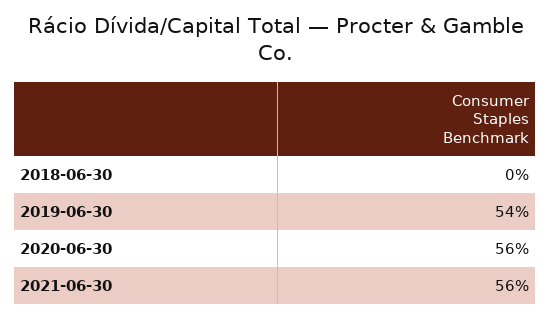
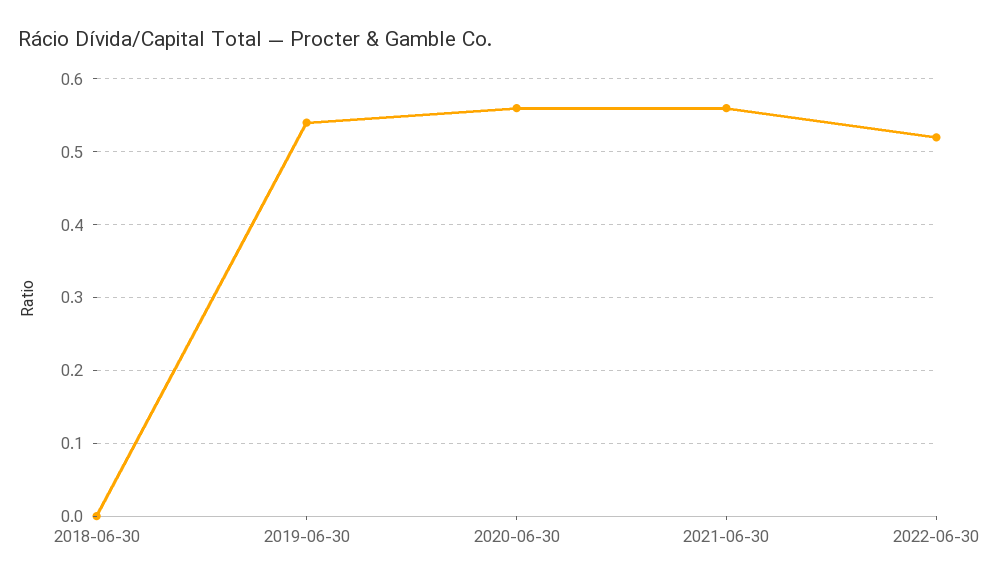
2022-06-30: none -> 0.52

